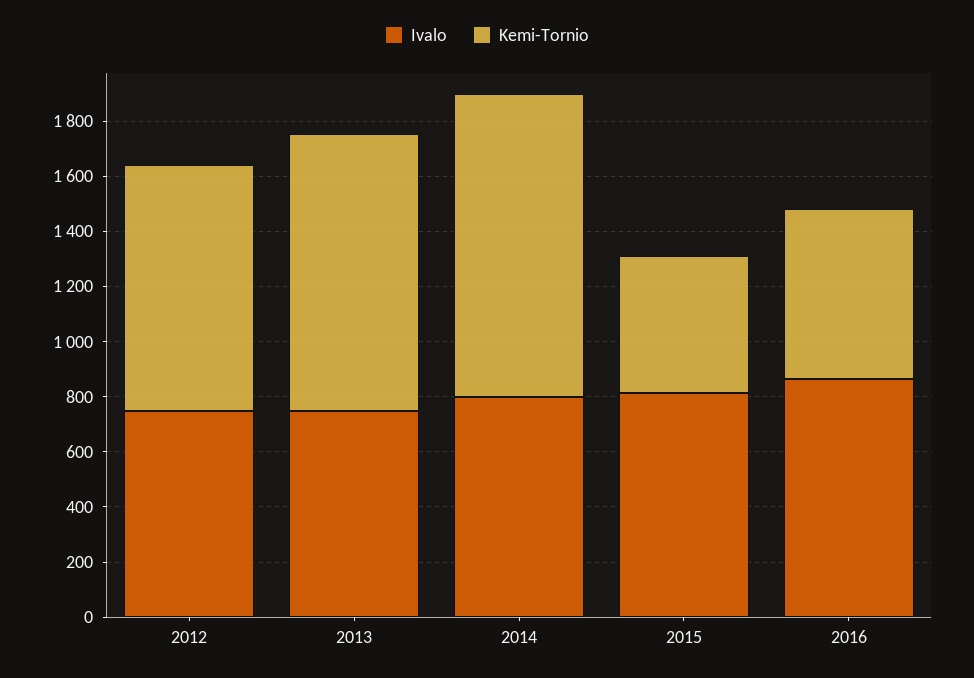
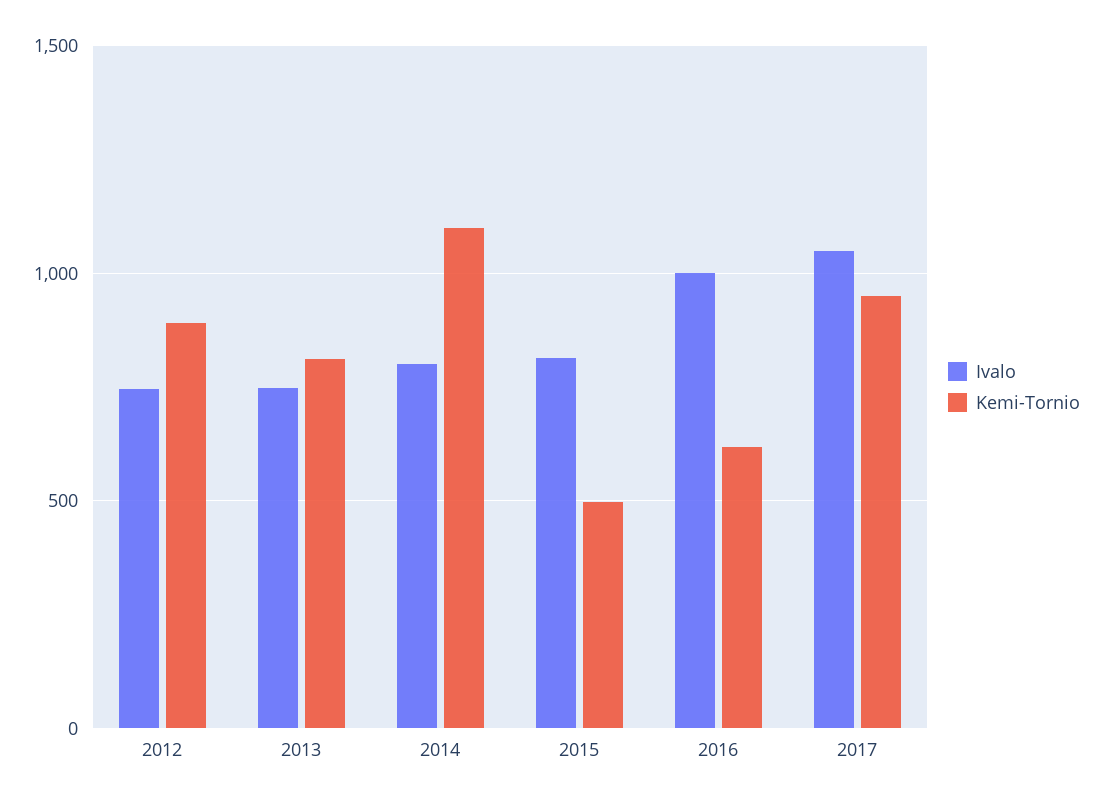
Kemi-Tornio, 2013: 1000 -> 800
Ivalo, 2016: 850 -> 1000
Ivalo, 2017: none -> 1050
Kemi-Tornio, 2017: none -> 950

